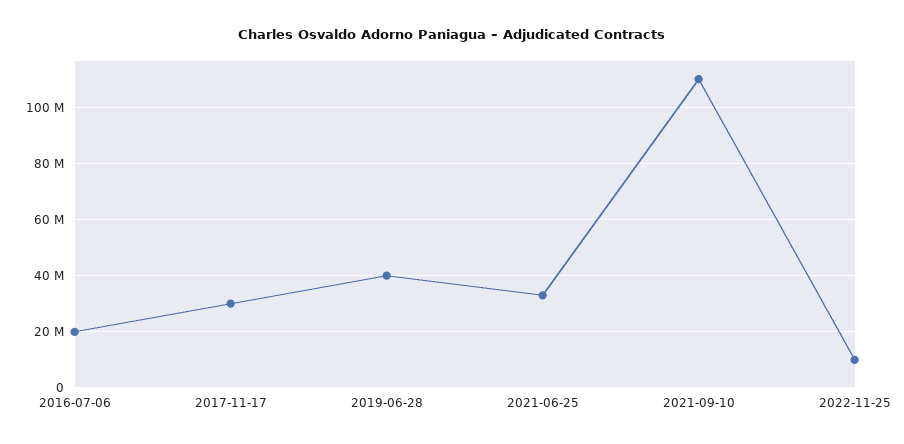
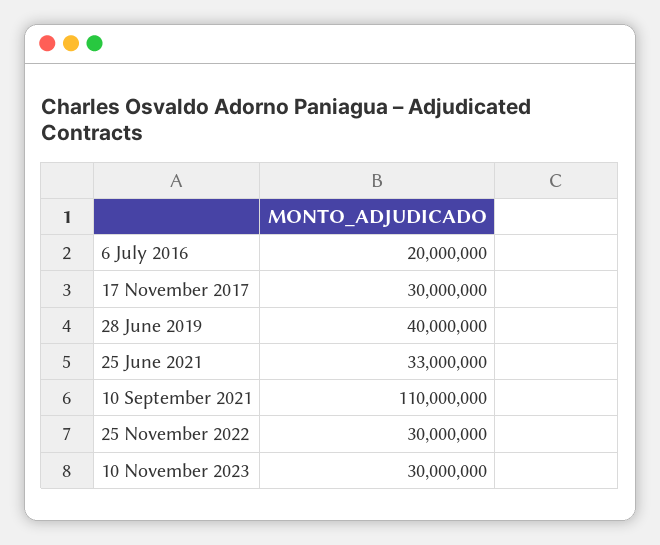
2022-11-25: 10000000 -> 30000000
10 November 2023: none -> 30000000

